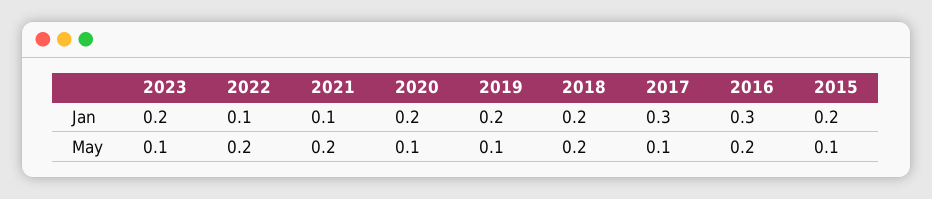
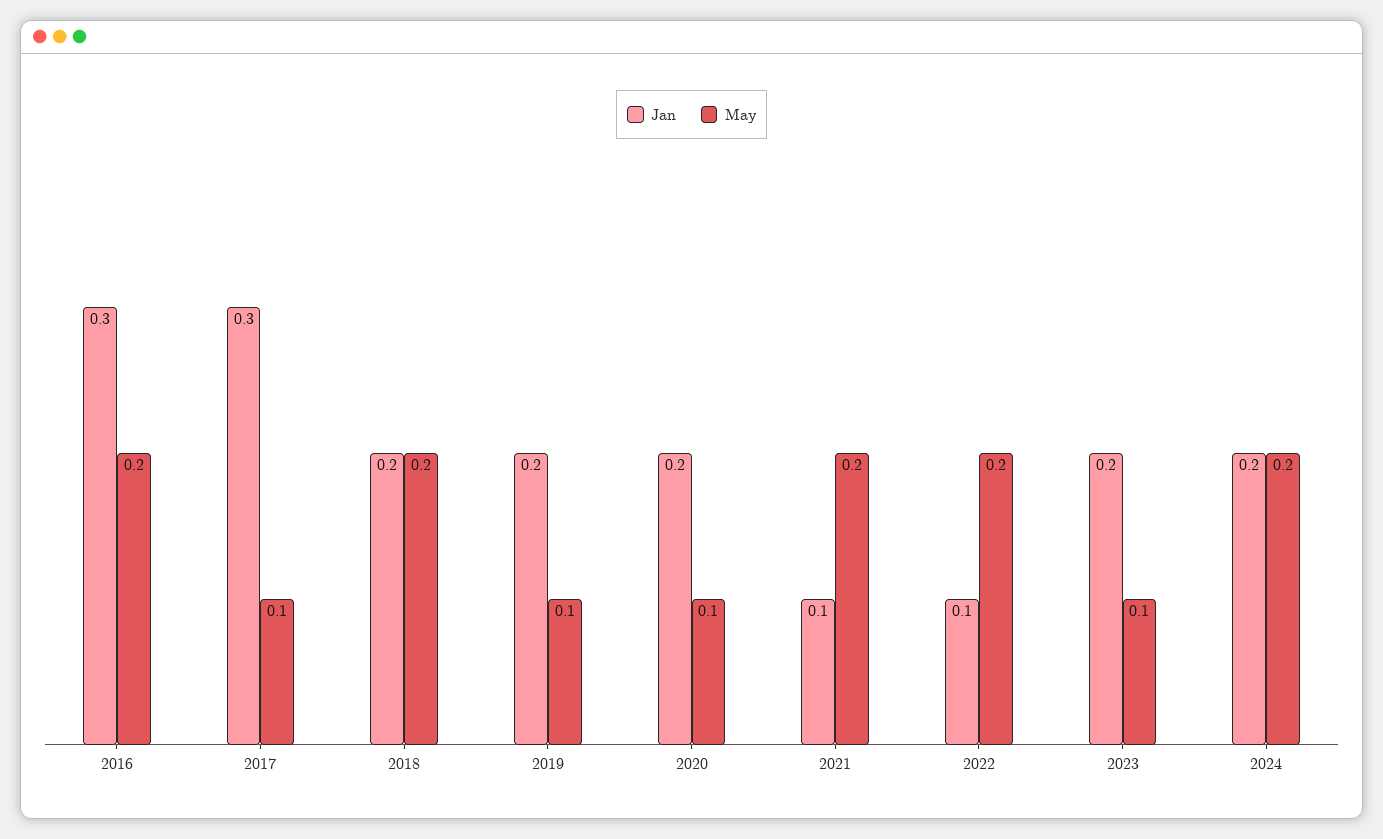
Jan, 2015: 0.2 -> none
May, 2015: 0.1 -> none
Jan, 2024: none -> 0.2
May, 2024: none -> 0.2

